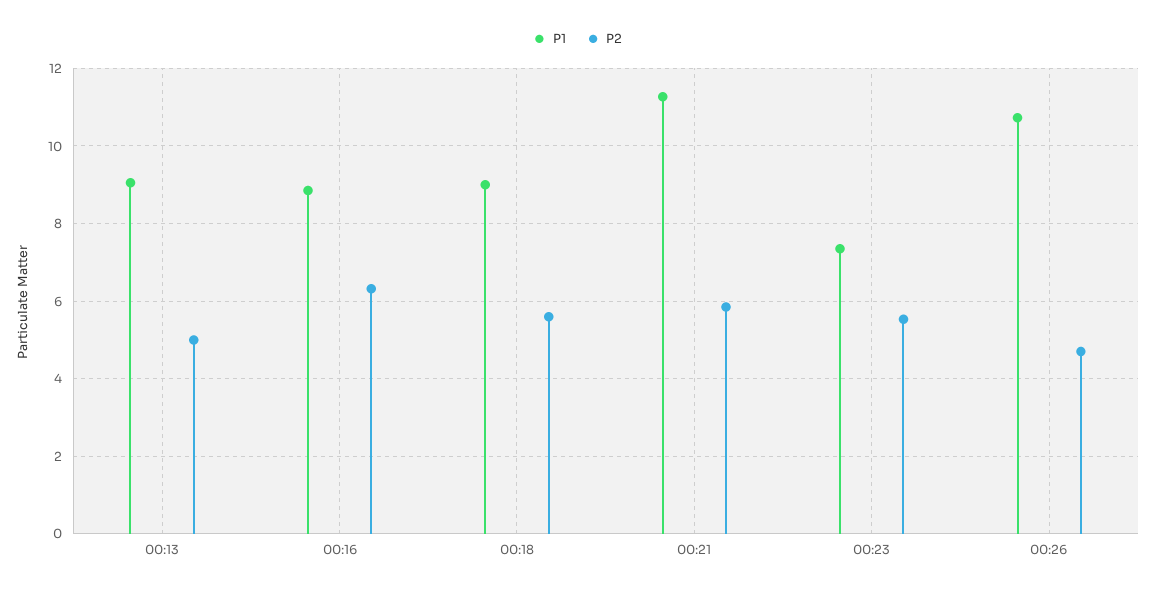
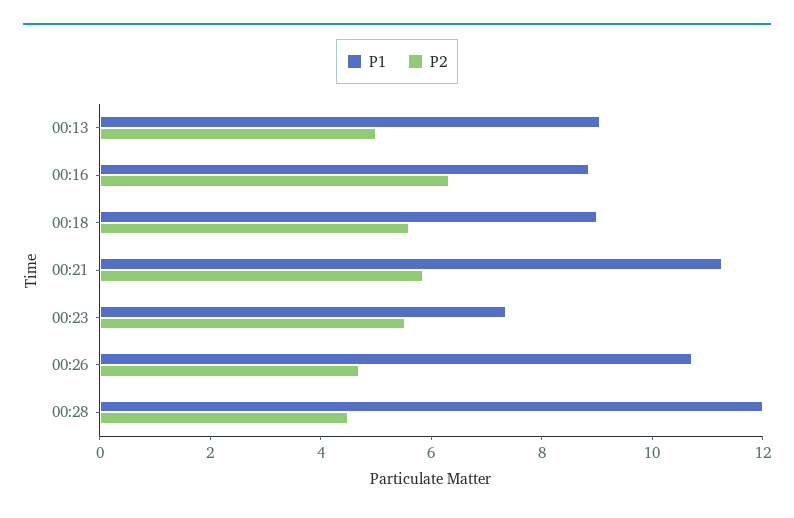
P1, 00:28: none -> 12
P2, 00:28: none -> 4.5

